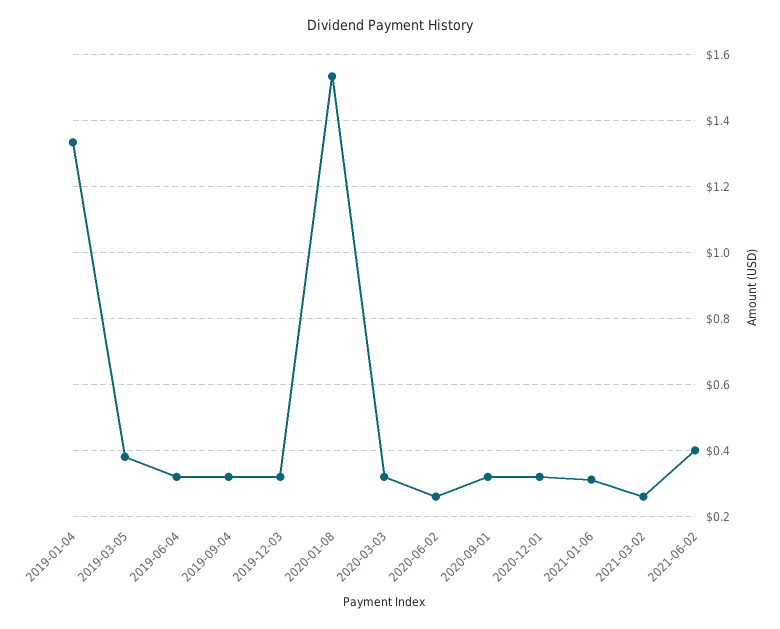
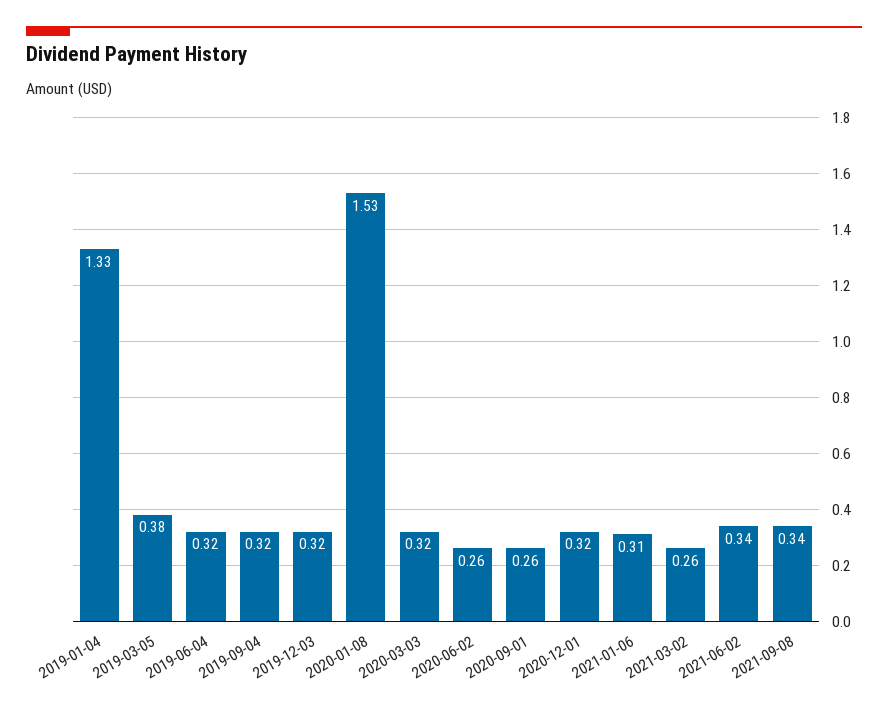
2020-09-01: 0.32 -> 0.26
2021-06-02: 0.4 -> 0.34
2021-09-08: none -> 0.34

